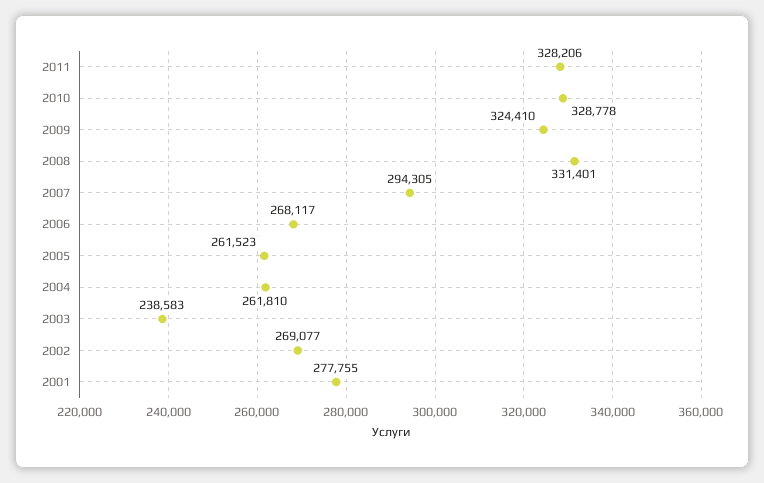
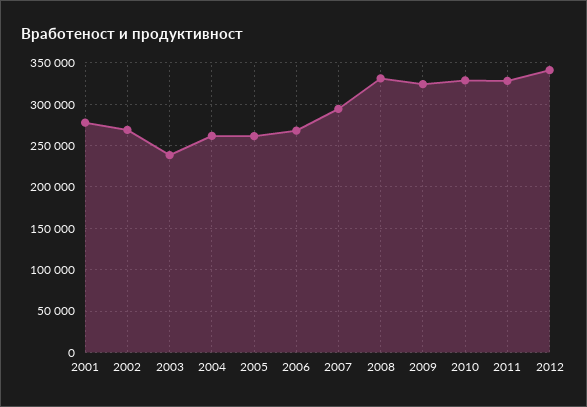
2012: none -> 340000

